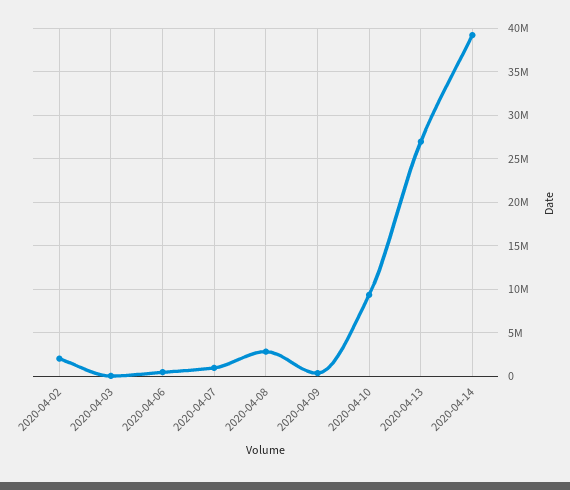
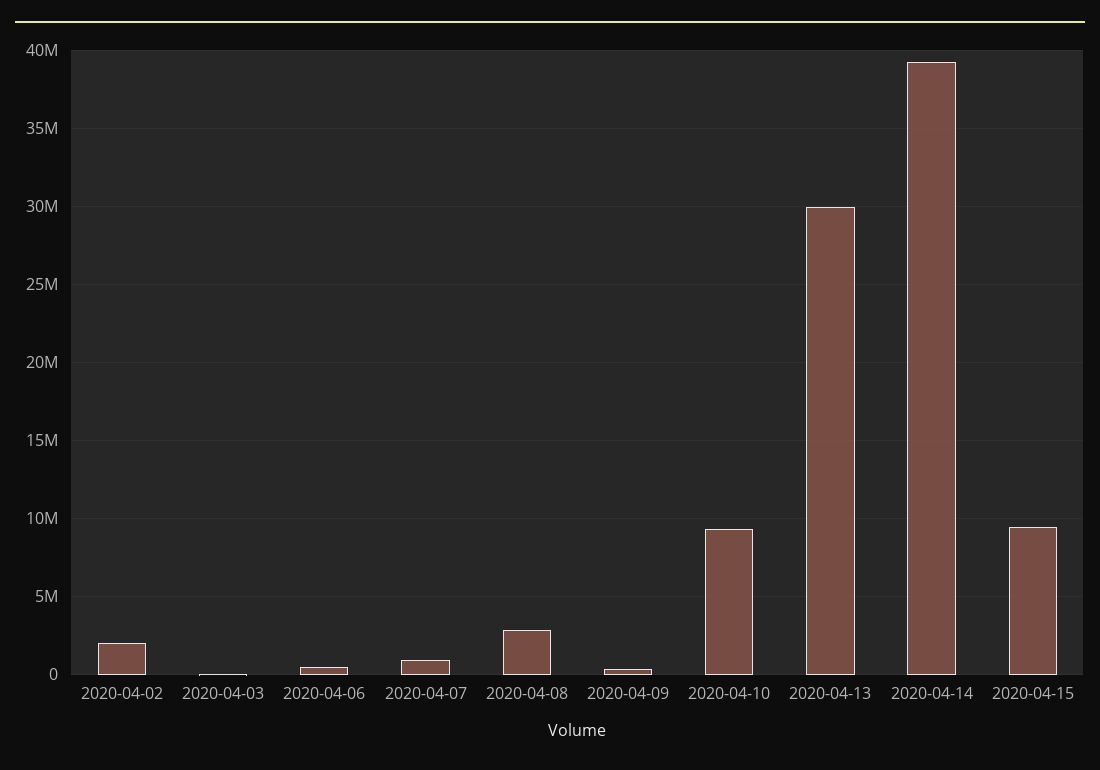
2020-04-13: 27000000 -> 30000000
2020-04-15: none -> 9500000

